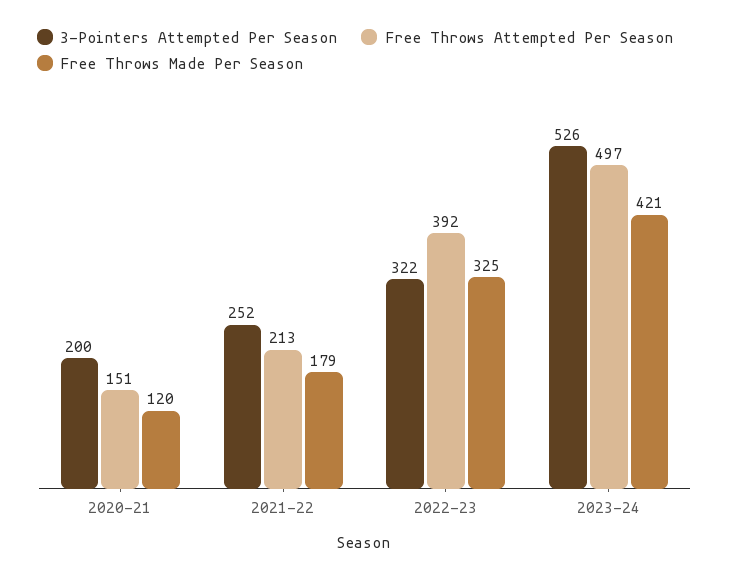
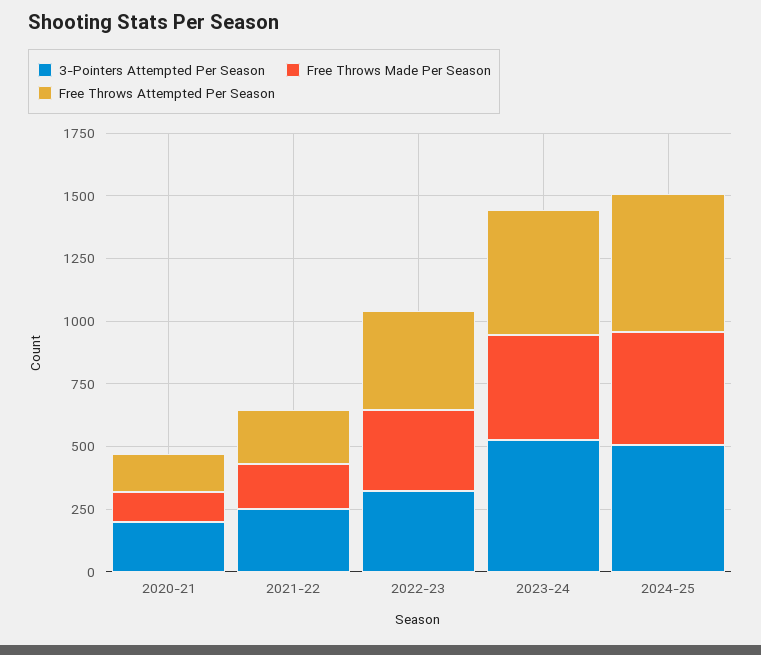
3-Pointers Attempted Per Season, 2024-25: none -> 500
Free Throws Made Per Season, 2024-25: none -> 450
Free Throws Attempted Per Season, 2024-25: none -> 550

